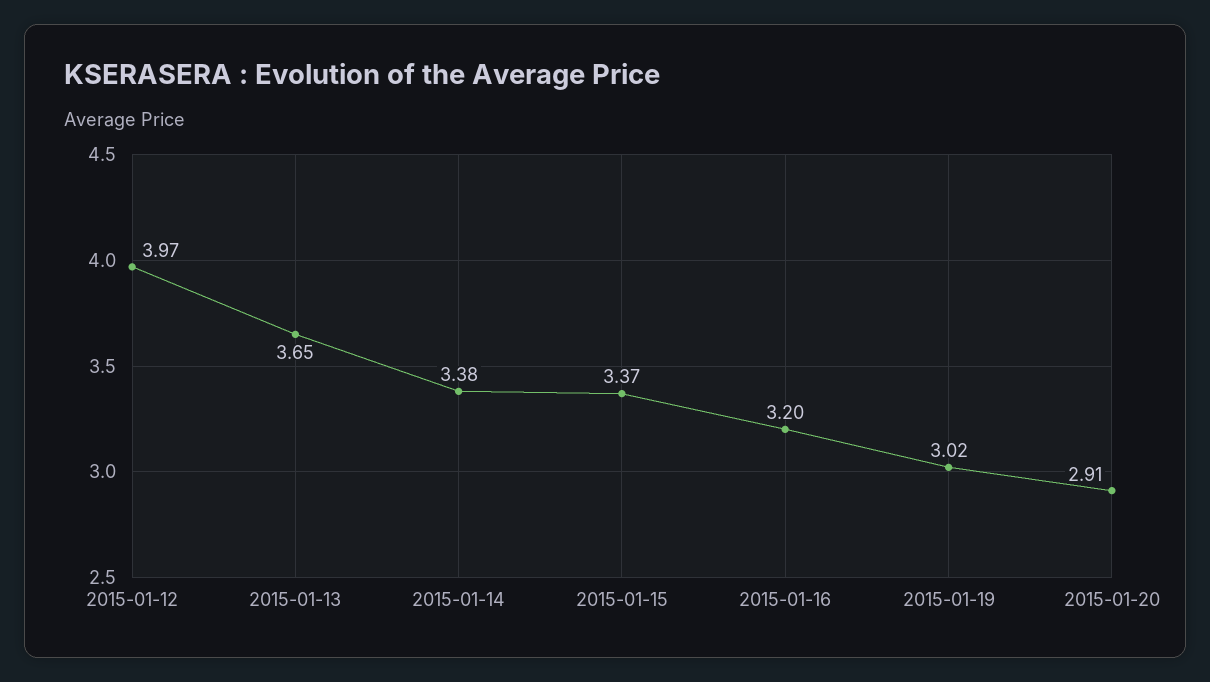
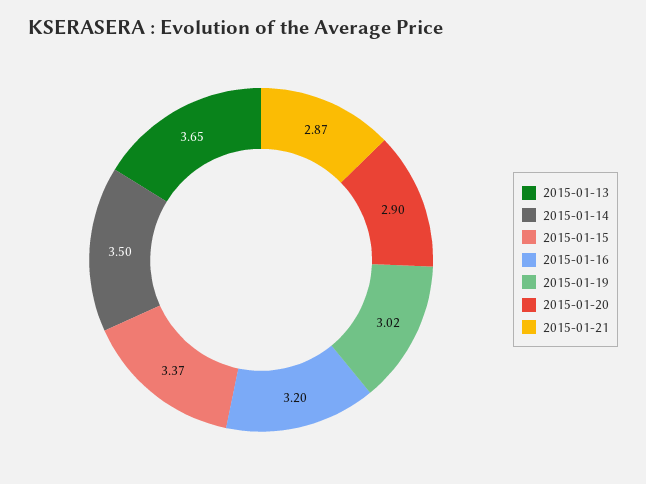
2015-01-12: 3.97 -> none
2015-01-14: 3.38 -> 3.5
2015-01-20: 2.91 -> 2.9
2015-01-21: none -> 2.87

